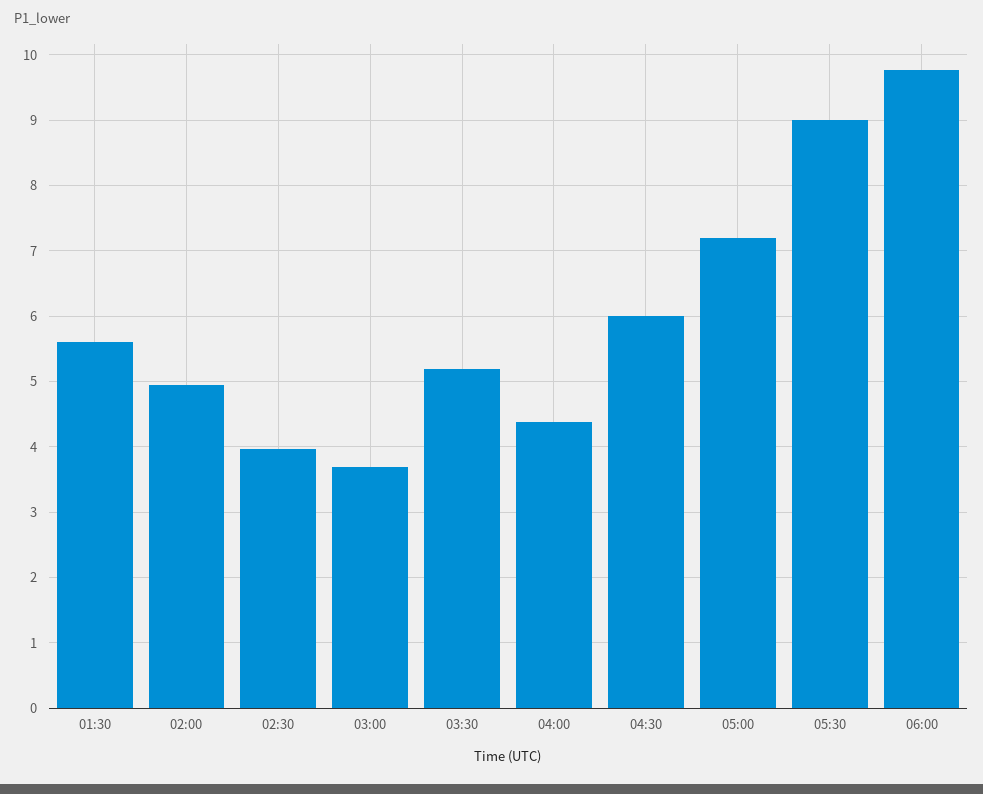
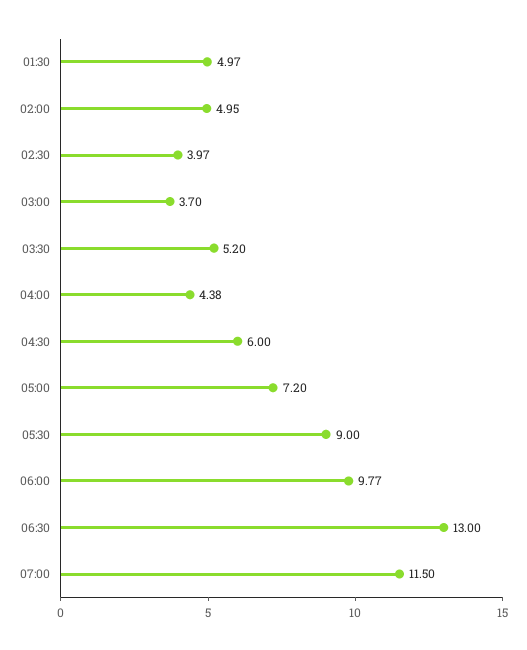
01:30: 5.6 -> 4.97
06:30: none -> 13
07:00: none -> 11.5

